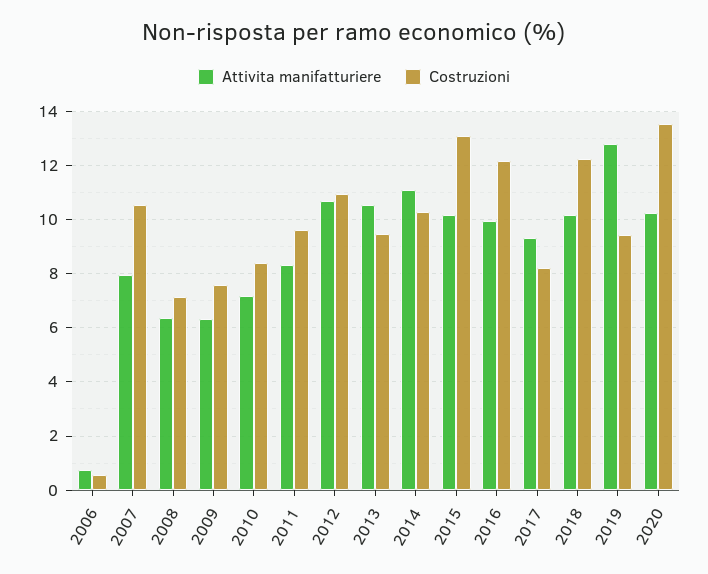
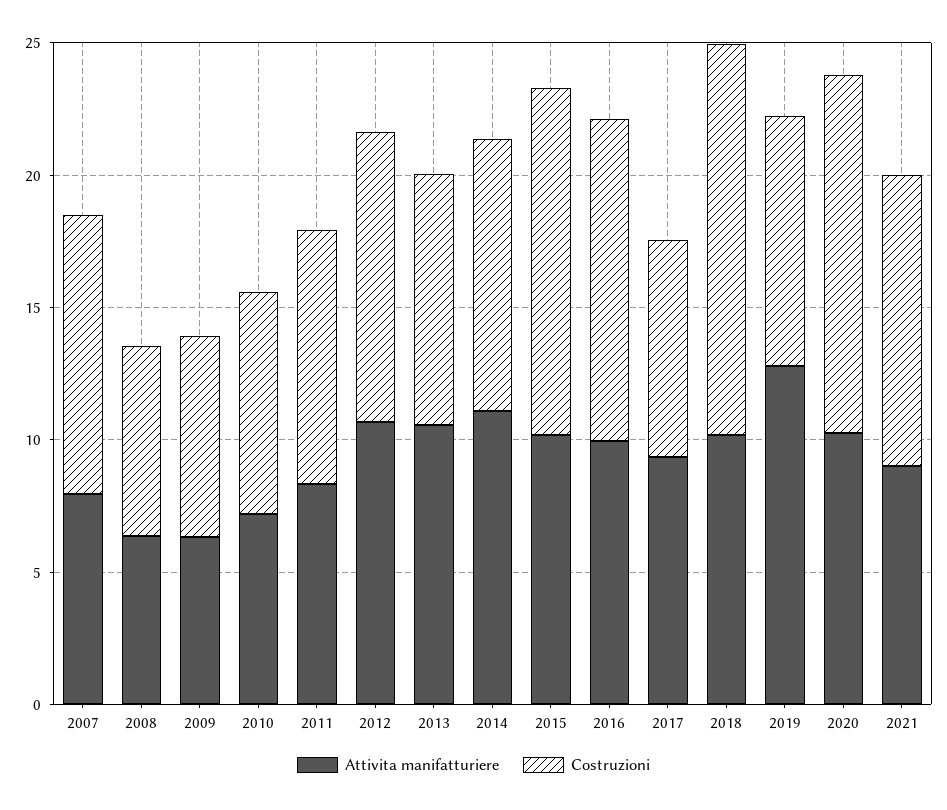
Attivita manifatturiere, 2006: 0.75 -> none
Costruzioni, 2006: 0.5 -> none
Costruzioni, 2018: 12.25 -> 15
Attivita manifatturiere, 2021: none -> 9
Costruzioni, 2021: none -> 11

